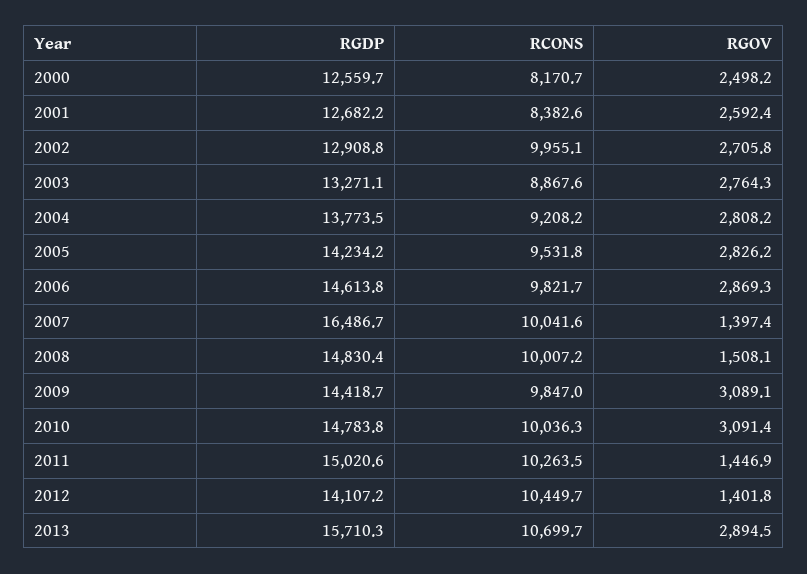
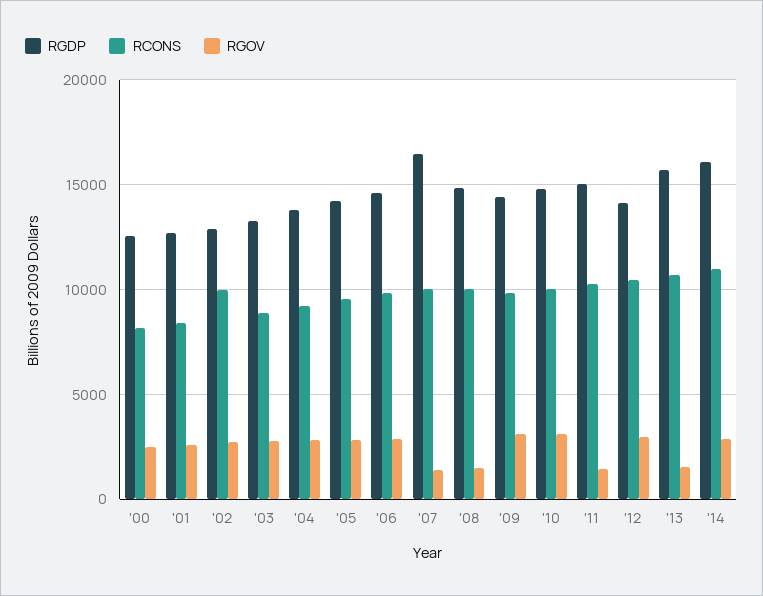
RGOV, 2012: 1401.8 -> 3000
RGOV, 2013: 2894.5 -> 1500
RGDP, '14: none -> 16000
RCONS, '14: none -> 11000
RGOV, '14: none -> 3000

